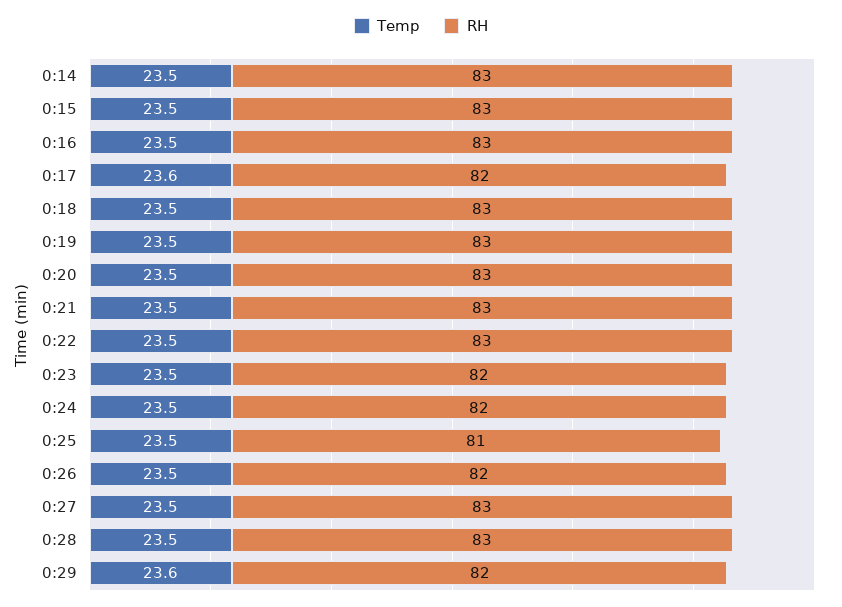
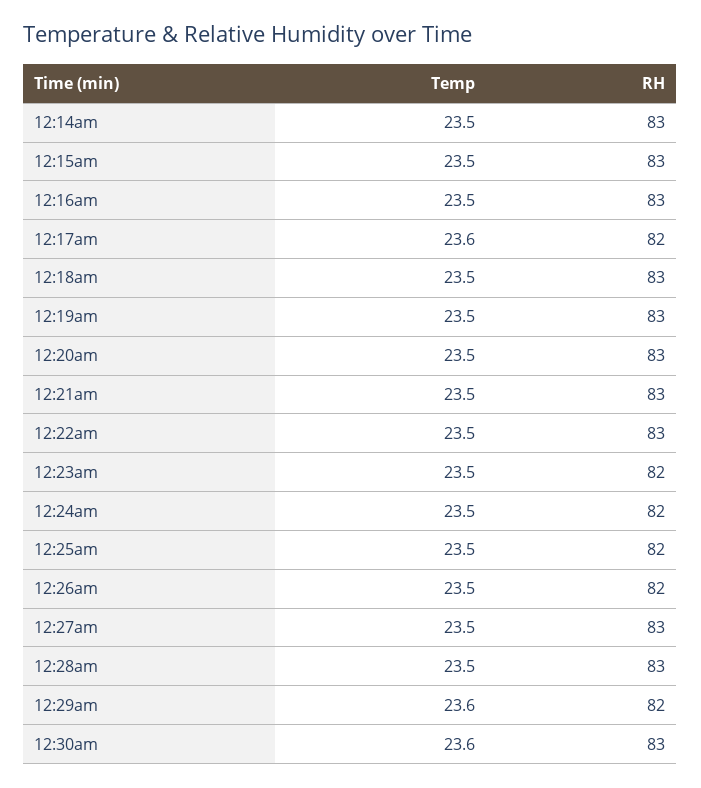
RH, 0:25: 81 -> 82
Temp, 12:30am: none -> 23.6
RH, 12:30am: none -> 83

